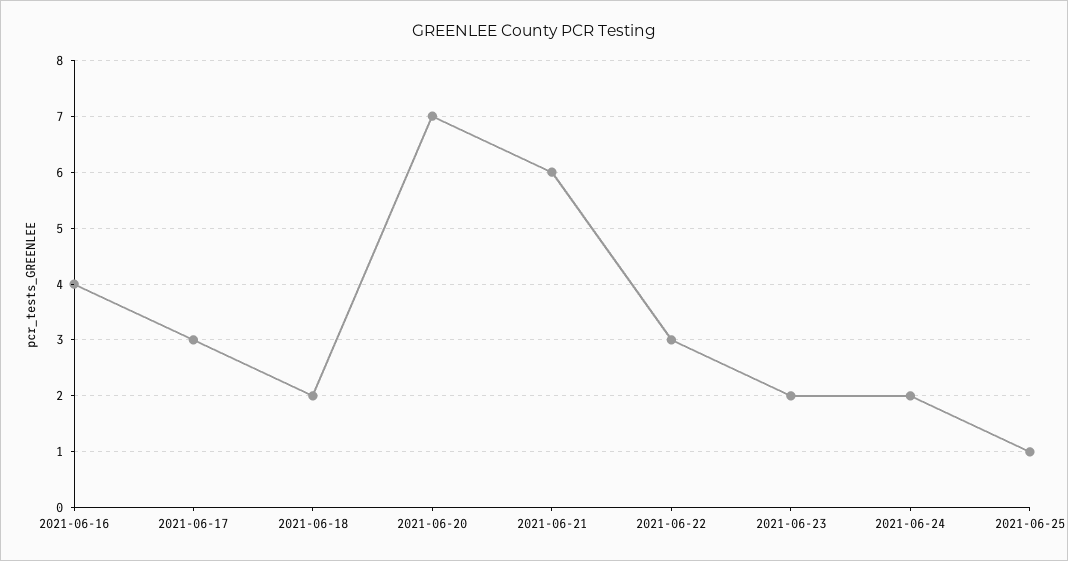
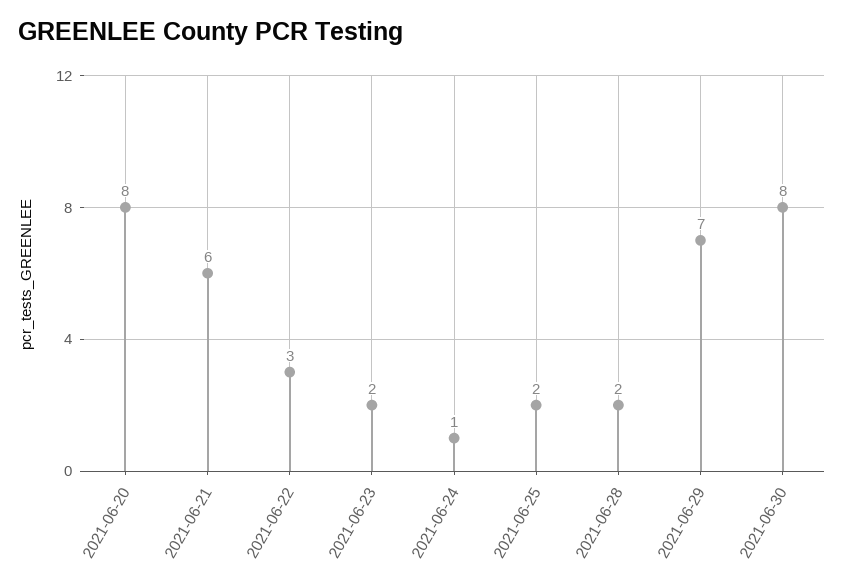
2021-06-16: 4 -> none
2021-06-17: 3 -> none
2021-06-18: 2 -> none
2021-06-20: 7 -> 8
2021-06-24: 2 -> 1
2021-06-25: 1 -> 2
2021-06-28: none -> 2
2021-06-29: none -> 7
2021-06-30: none -> 8

